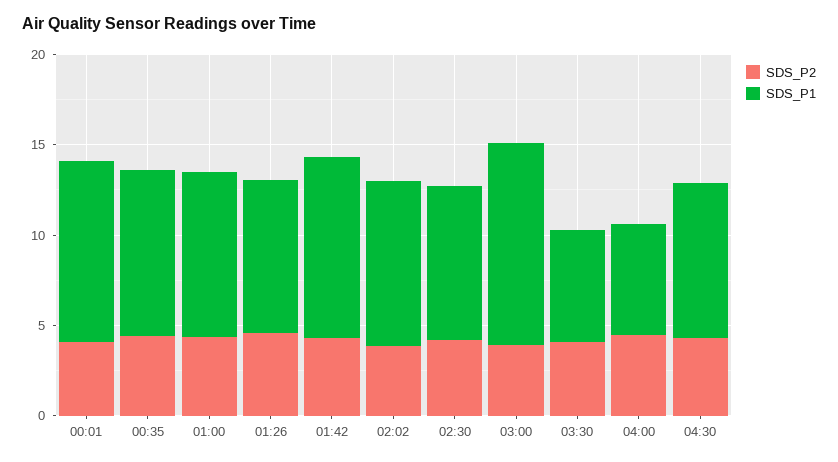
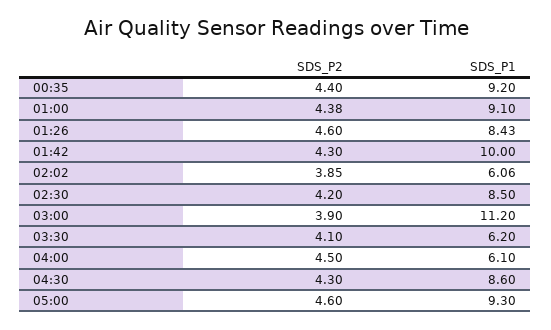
SDS_P2, 00:01: 4 -> none
SDS_P1, 00:01: 10 -> none
SDS_P1, 02:02: 9 -> 6.06
SDS_P2, 05:00: none -> 4.6
SDS_P1, 05:00: none -> 9.3

